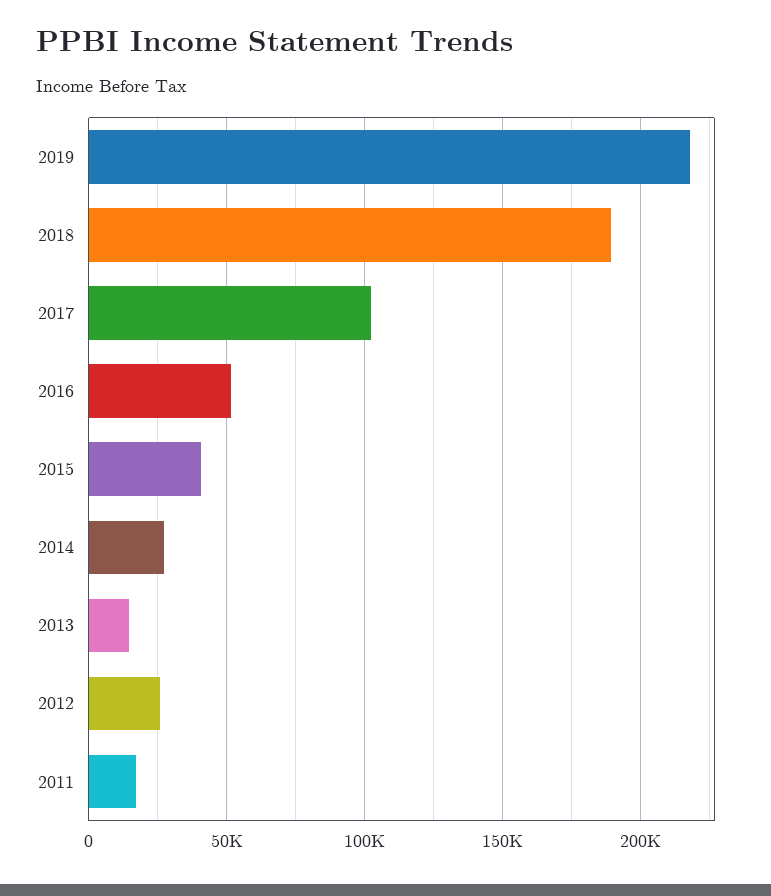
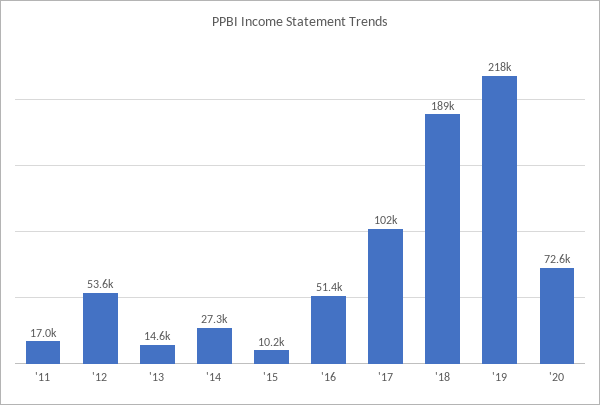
2015: 40000 -> 10200
2012: 25000 -> 53600
'20: none -> 72600

